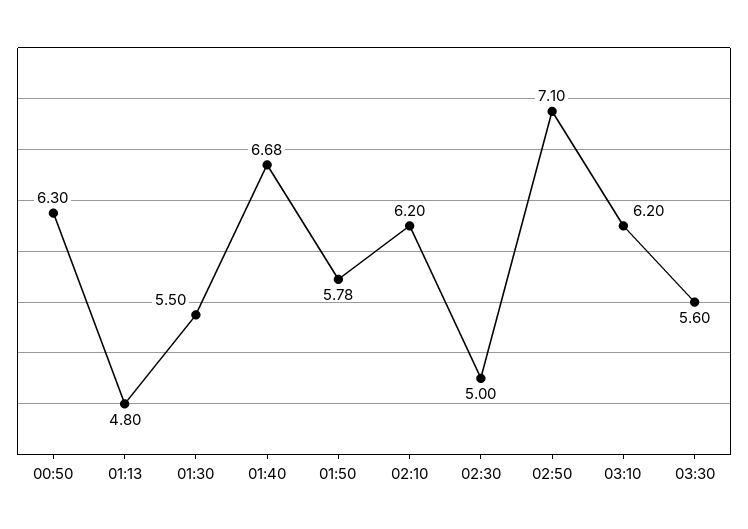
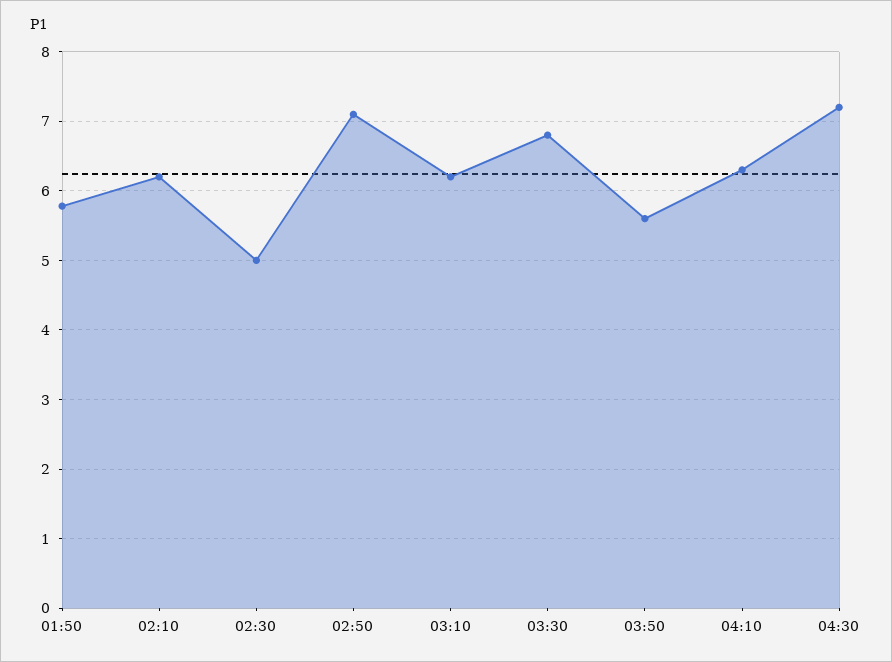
00:50: 6.3 -> none
01:13: 4.8 -> none
01:30: 5.5 -> none
01:40: 6.68 -> none
03:30: 5.6 -> 6.8
03:50: none -> 5.6
04:10: none -> 6.3
04:30: none -> 7.2

